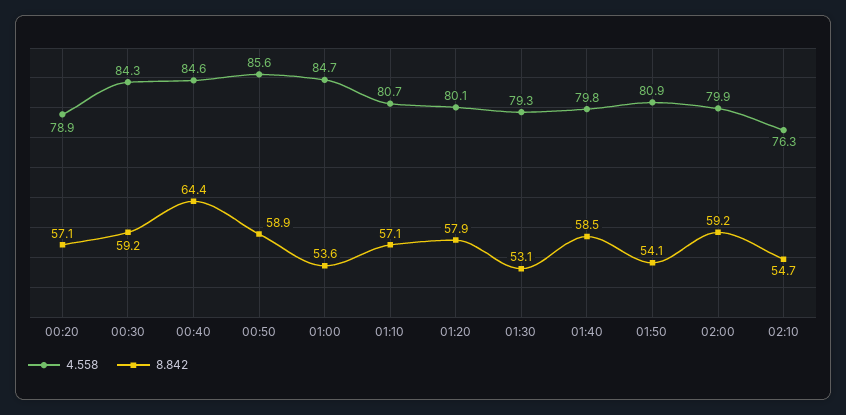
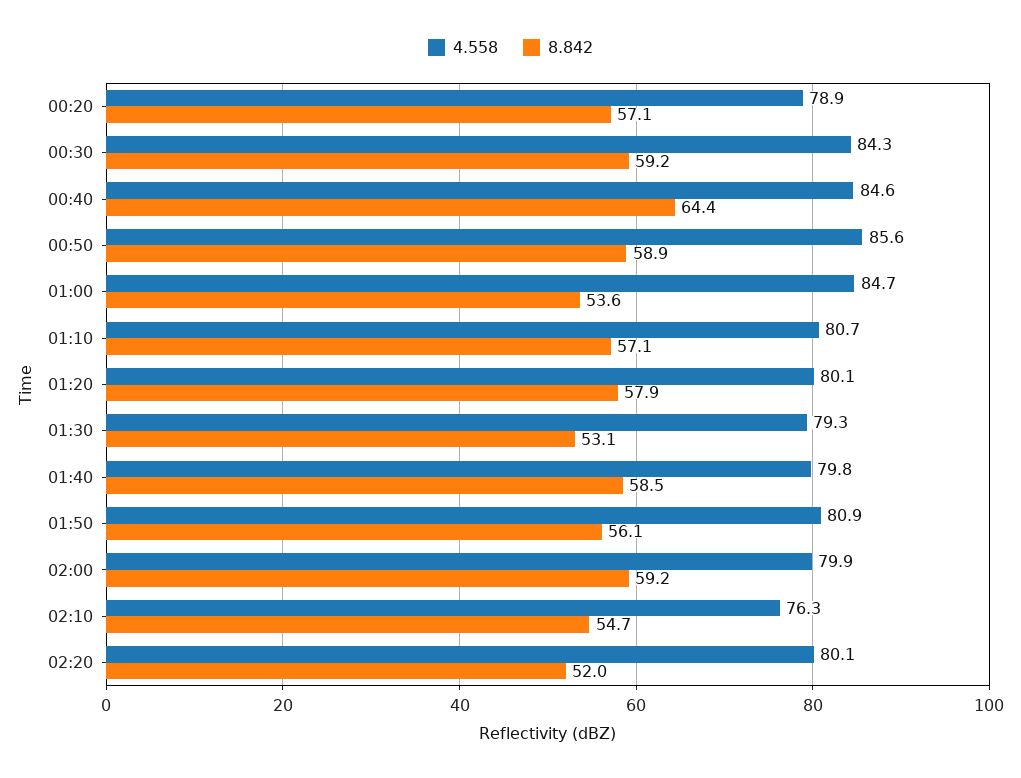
8.842, 01:50: 54.1 -> 56.1
4.558, 02:20: none -> 80.1
8.842, 02:20: none -> 52

